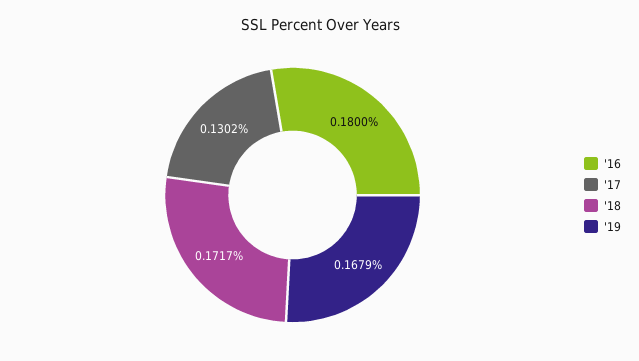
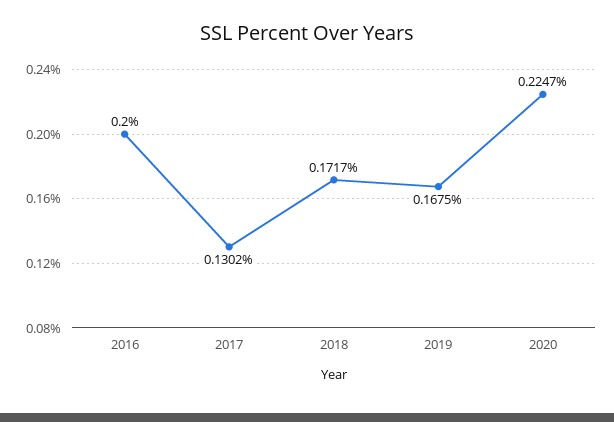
'16: 0.18 -> 0.2
'19: 0.1679 -> 0.1675
2020: none -> 0.2247

